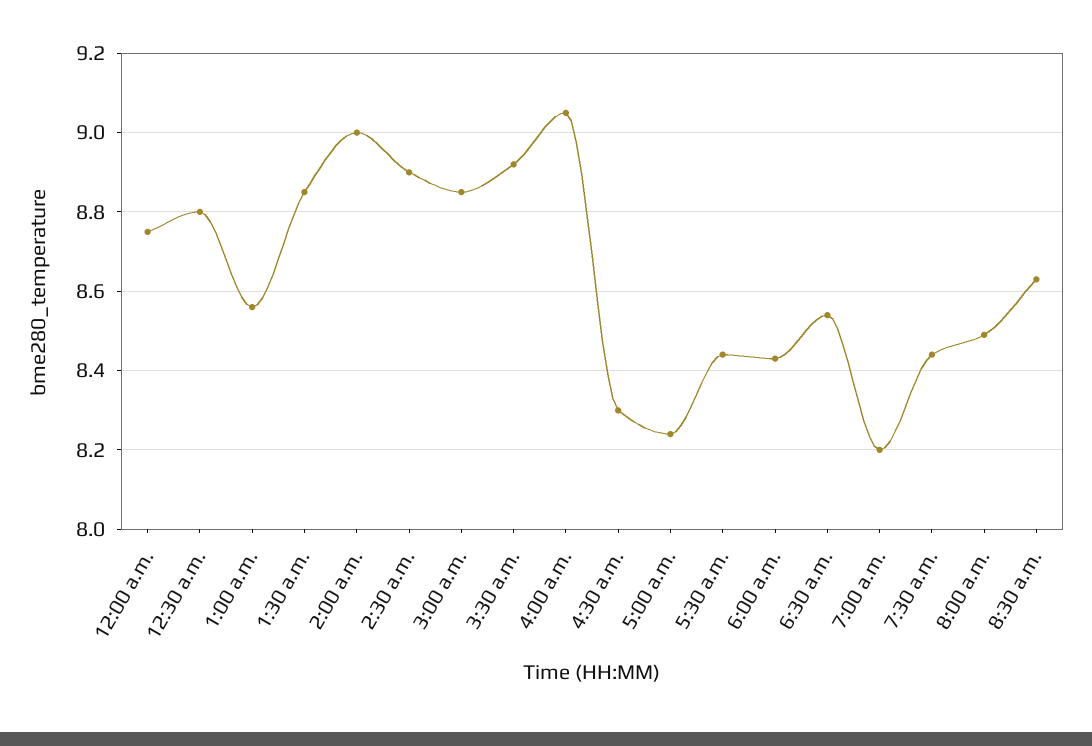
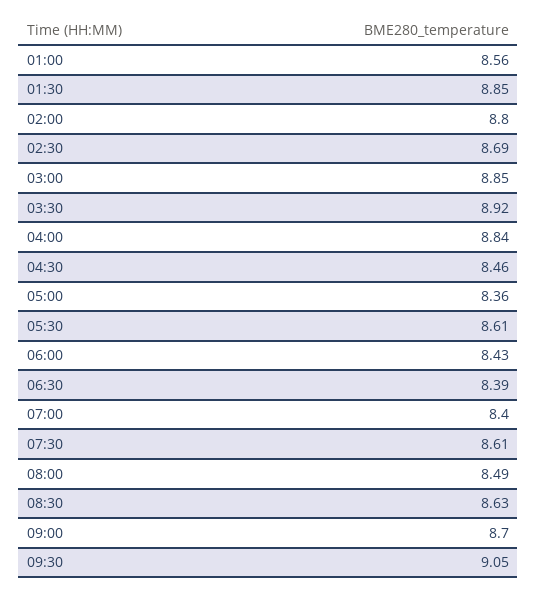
12:00 a.m.: 8.75 -> none
12:30 a.m.: 8.8 -> none
2:00 a.m.: 9 -> 8.8
2:30 a.m.: 8.9 -> 8.69
4:00 a.m.: 9.05 -> 8.84
4:30 a.m.: 8.3 -> 8.46
5:00 a.m.: 8.25 -> 8.36
5:30 a.m.: 8.45 -> 8.61
6:30 a.m.: 8.55 -> 8.39
7:00 a.m.: 8.2 -> 8.4
7:30 a.m.: 8.45 -> 8.61
09:00: none -> 8.7
09:30: none -> 9.05

